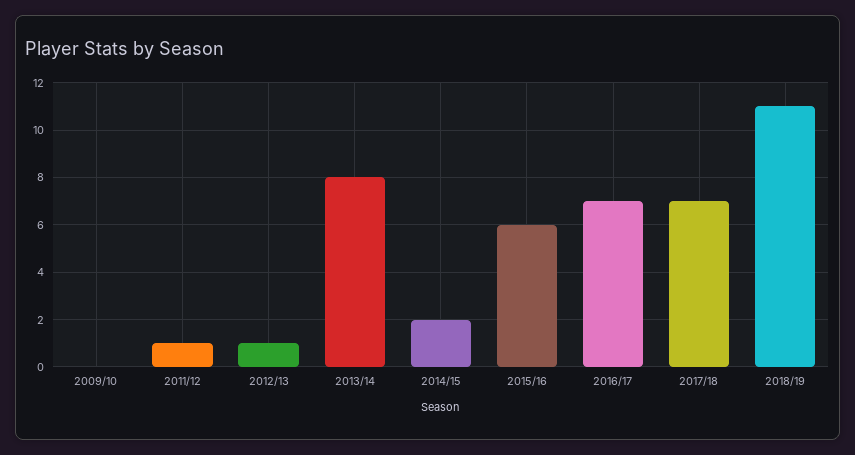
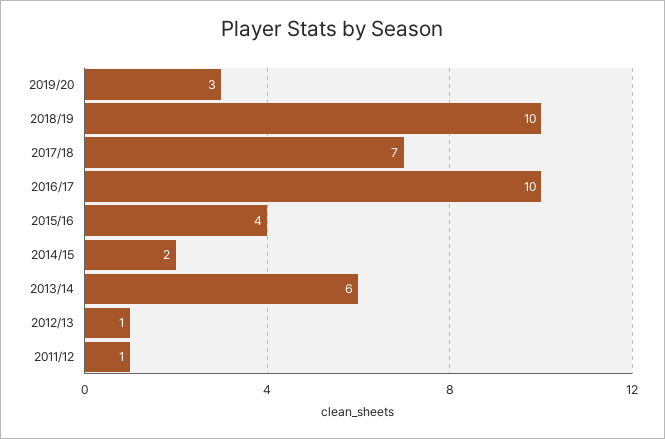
2009/10: 0 -> none
2013/14: 8 -> 6
2015/16: 6 -> 4
2016/17: 7 -> 10
2018/19: 11 -> 10
2019/20: none -> 3

